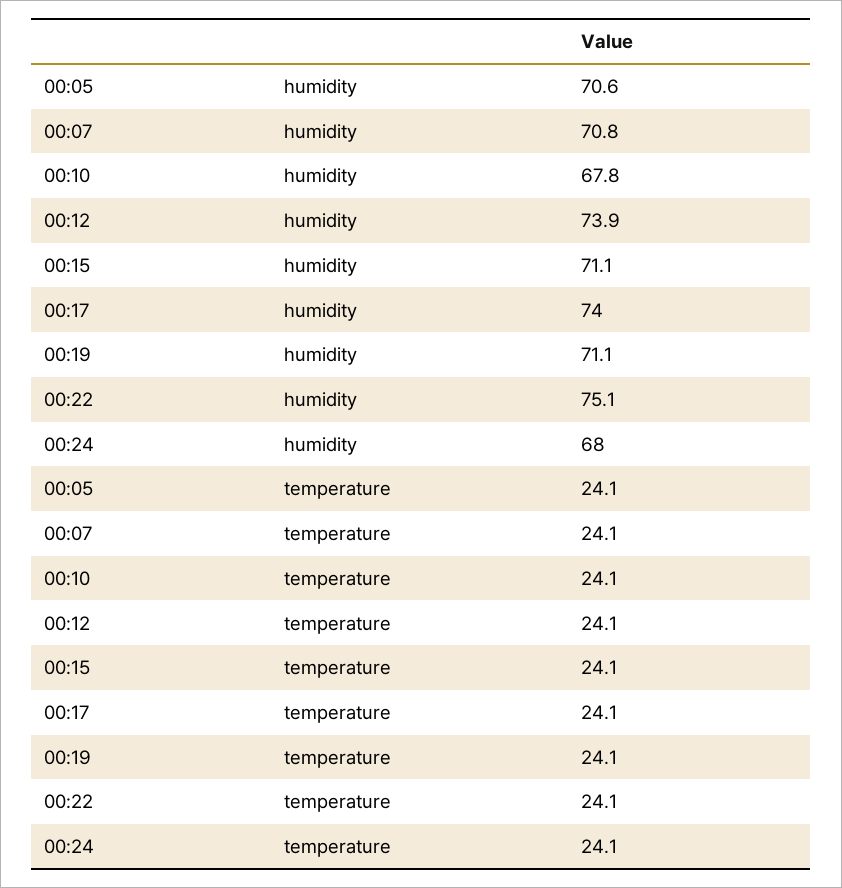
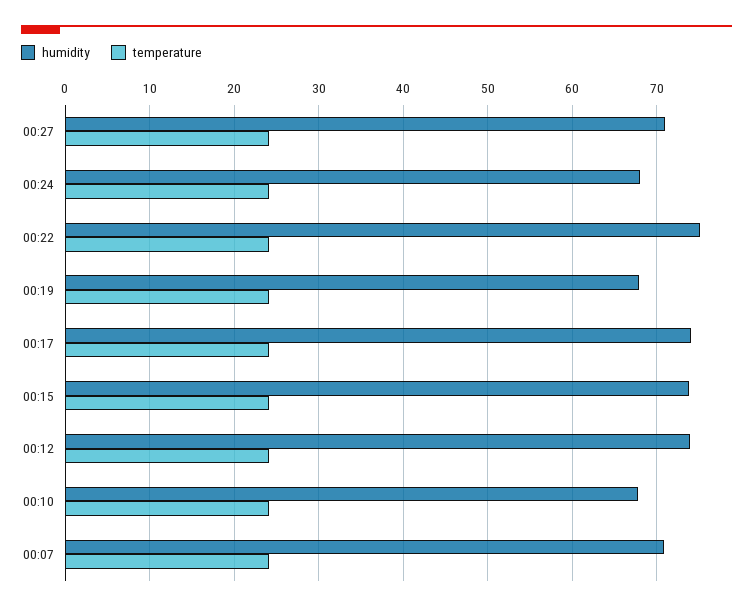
humidity, 00:05: 70.6 -> none
humidity, 00:15: 71.1 -> 74
humidity, 00:19: 71.1 -> 68
temperature, 00:05: 24.1 -> none
humidity, 00:27: none -> 71
temperature, 00:27: none -> 24

